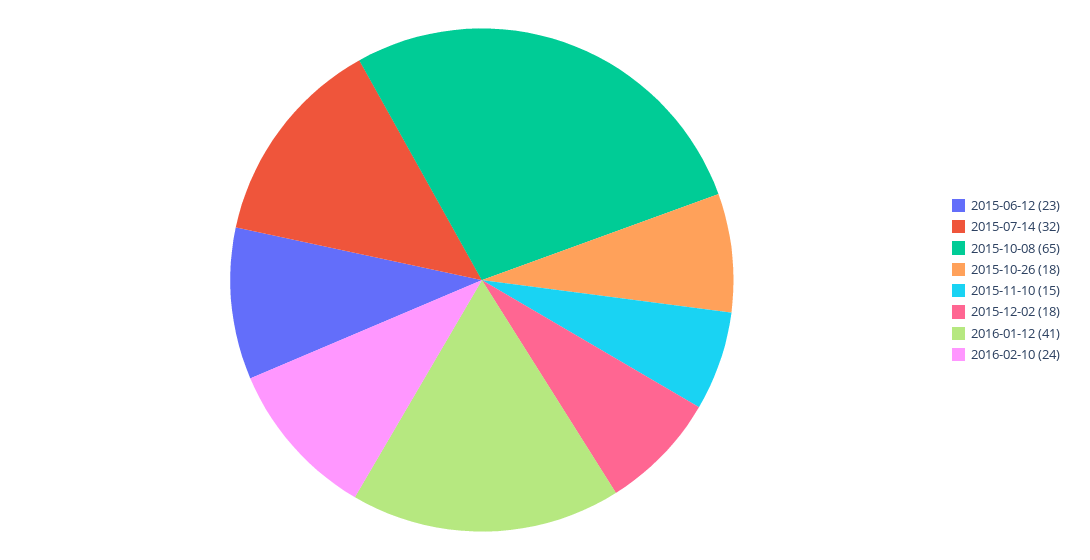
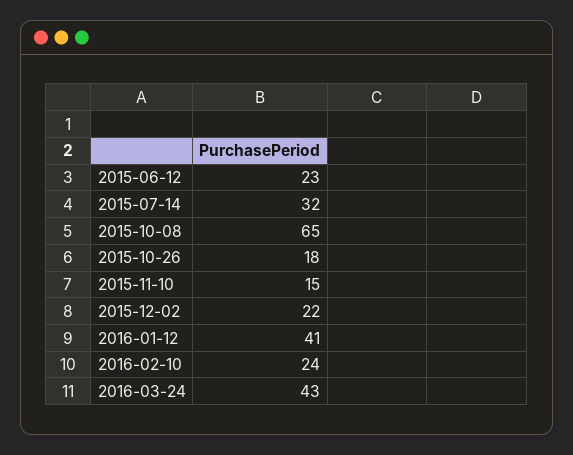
2015-12-02: 18 -> 22
2016-03-24: none -> 43

